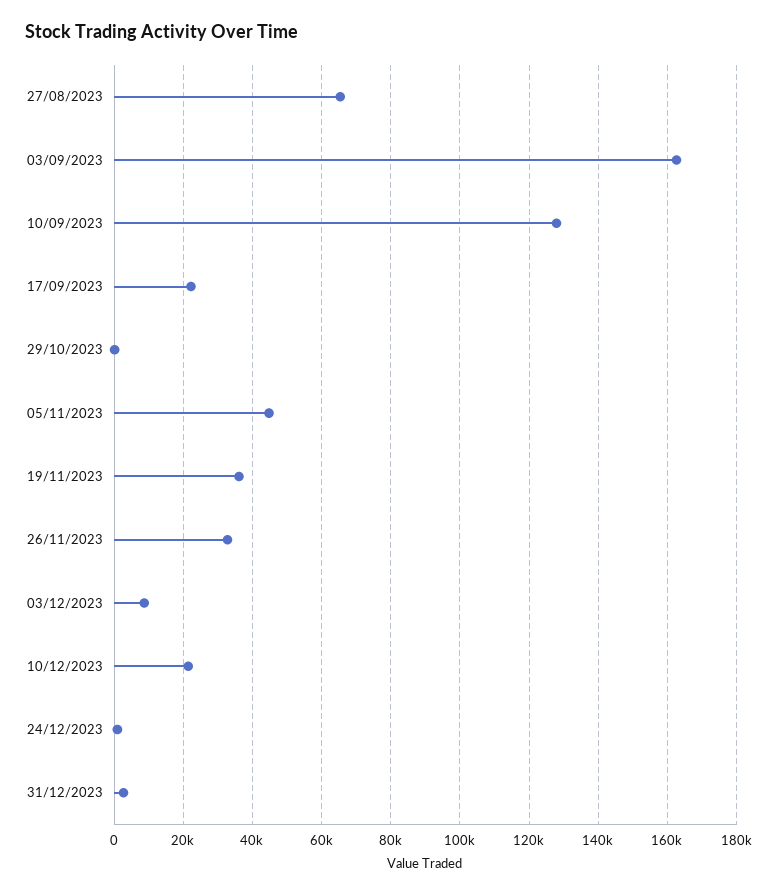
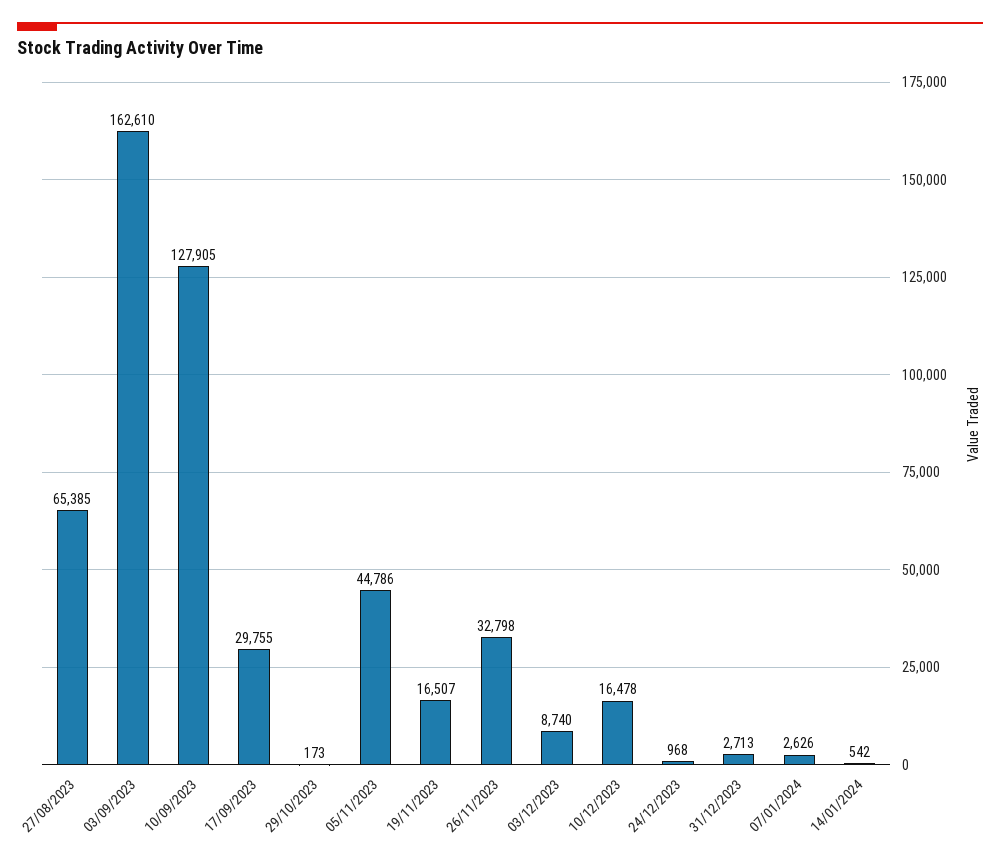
17/09/2023: 22000 -> 29755
19/11/2023: 36000 -> 16507
10/12/2023: 22000 -> 16478
07/01/2024: none -> 2626
14/01/2024: none -> 542

